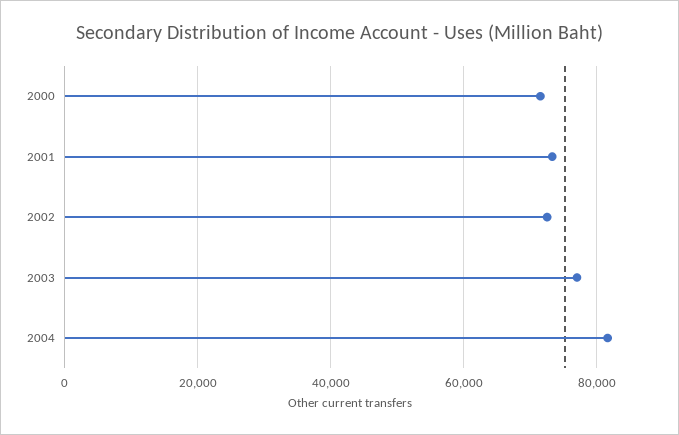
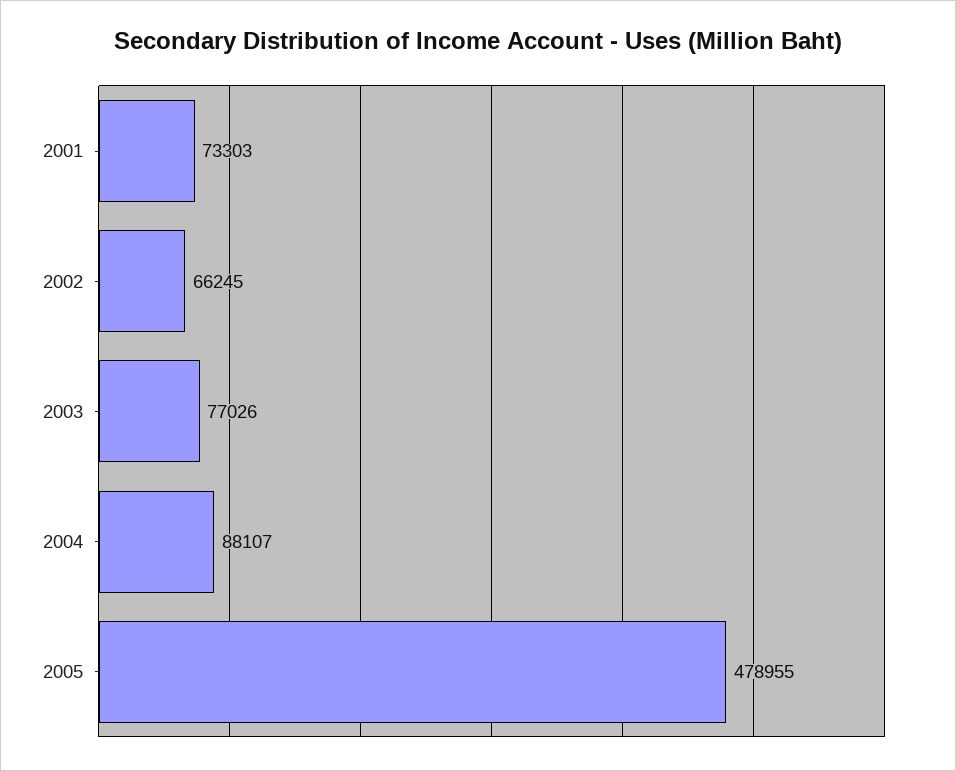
2000: 72000 -> none
2002: 72000 -> 66245
2004: 82000 -> 88107
2005: none -> 478955

